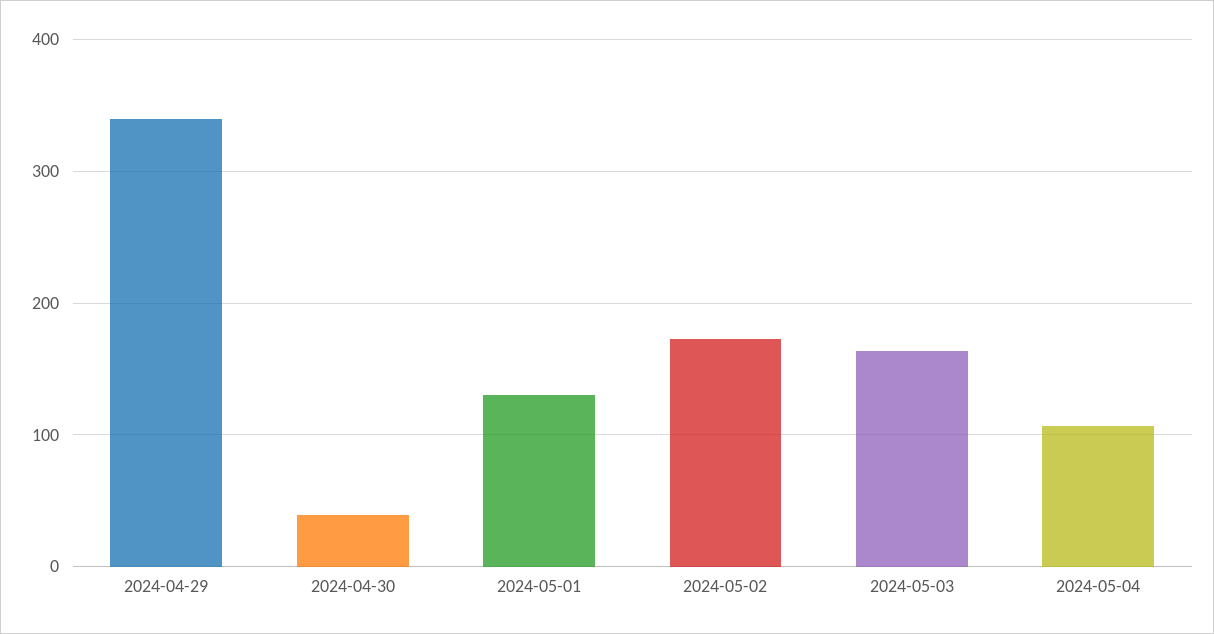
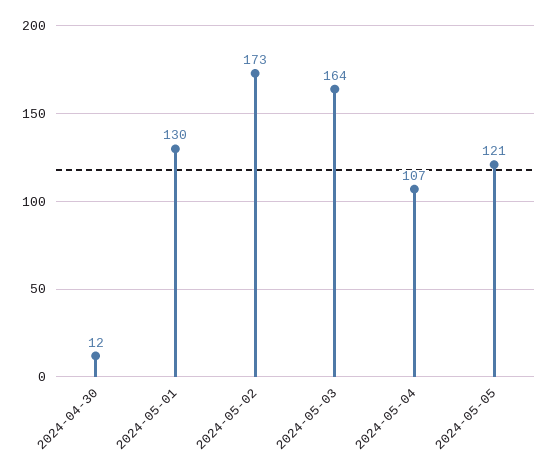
2024-04-29: 340 -> none
2024-04-30: 40 -> 12
2024-05-05: none -> 121

